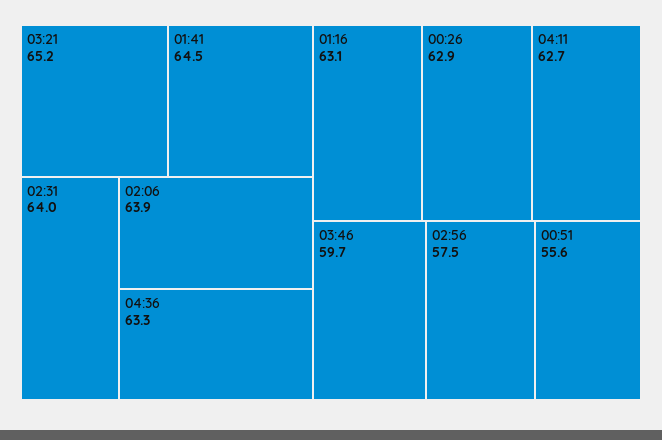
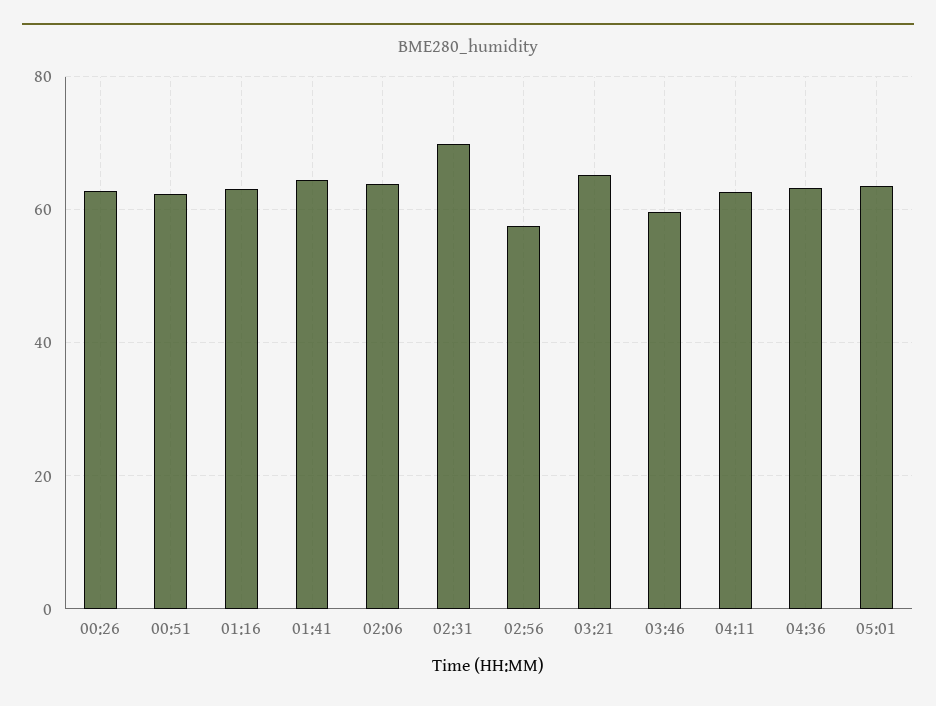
02:31: 64 -> 70
00:51: 55.6 -> 62
05:01: none -> 64

